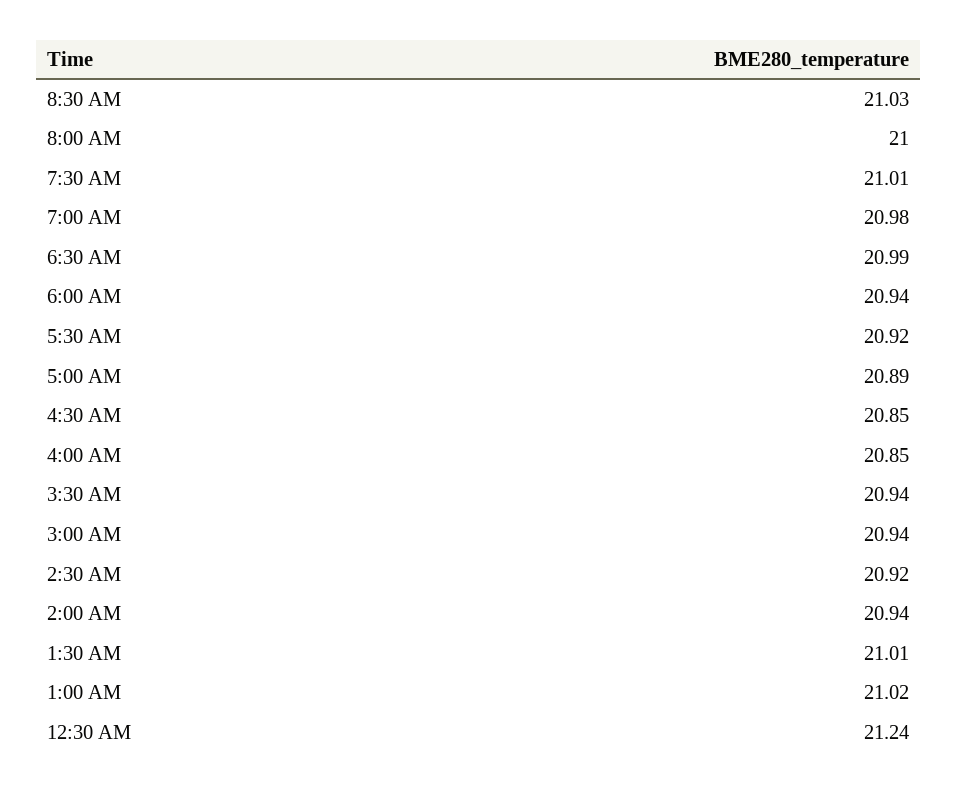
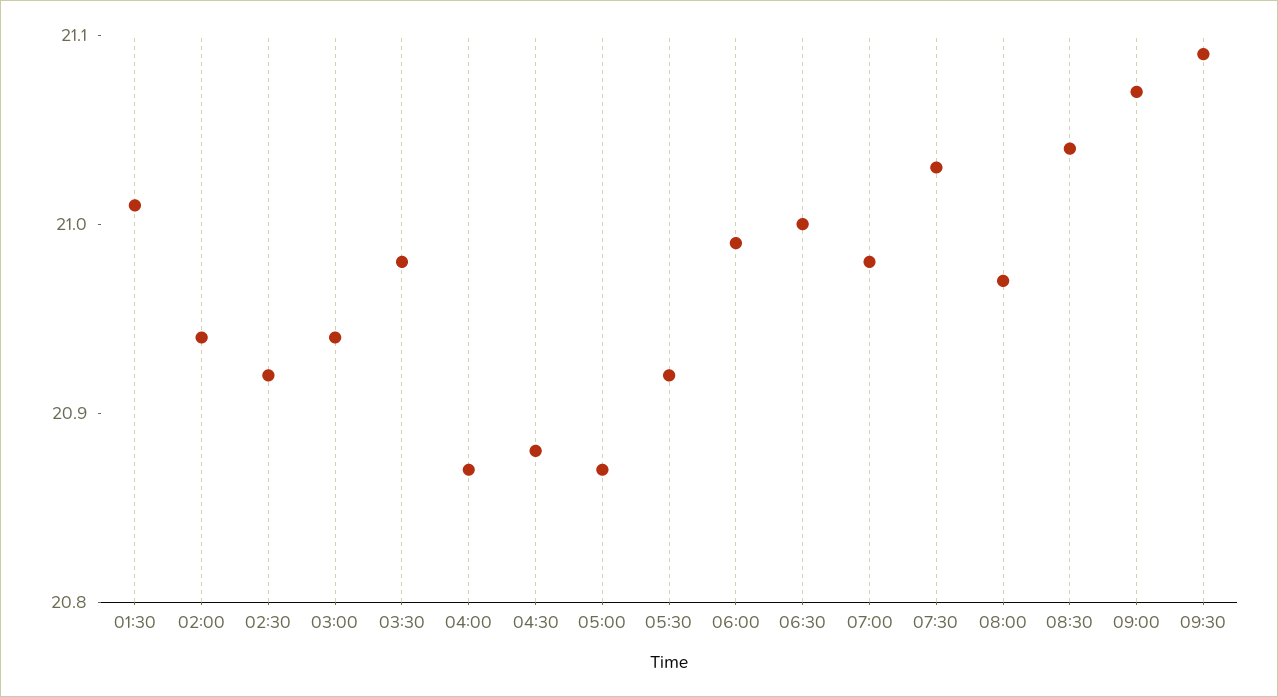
8:30 AM: 21.03 -> 21.04
8:00 AM: 21 -> 20.97
7:30 AM: 21.01 -> 21.03
6:30 AM: 20.99 -> 21
6:00 AM: 20.94 -> 20.99
5:00 AM: 20.89 -> 20.87
4:30 AM: 20.85 -> 20.88
4:00 AM: 20.85 -> 20.87
3:30 AM: 20.94 -> 20.98
1:00 AM: 21.02 -> none
12:30 AM: 21.24 -> none
09:00: none -> 21.07
09:30: none -> 21.09

